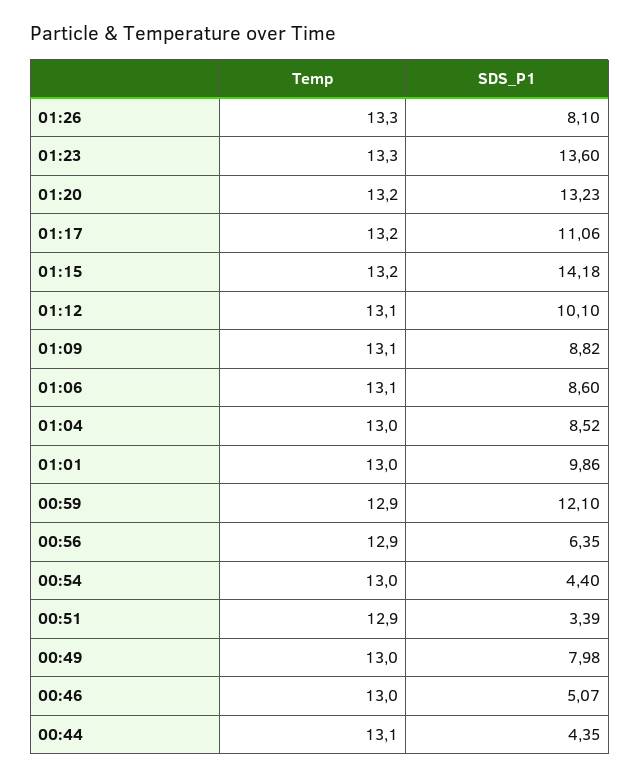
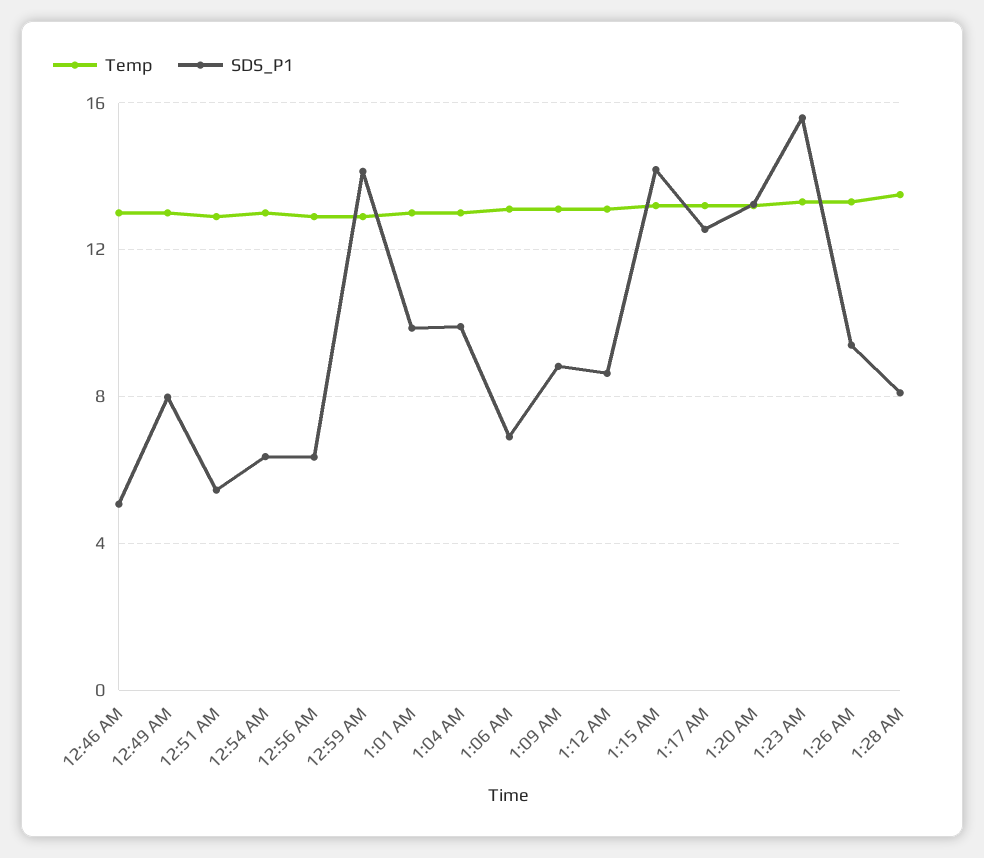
SDS_P1, 01:26: 8.1 -> 9.5
SDS_P1, 01:23: 13.6 -> 15.5
SDS_P1, 01:17: 11.06 -> 12.5
SDS_P1, 01:12: 10.1 -> 8.5
SDS_P1, 01:06: 8.6 -> 7
SDS_P1, 01:04: 8.52 -> 10
SDS_P1, 00:59: 12.1 -> 14
SDS_P1, 00:54: 4.4 -> 6.5
SDS_P1, 00:51: 3.39 -> 5.5
Temp, 00:44: 13.1 -> none
SDS_P1, 00:44: 4.35 -> none
Temp, 1:28 AM: none -> 13.5
SDS_P1, 1:28 AM: none -> 8

